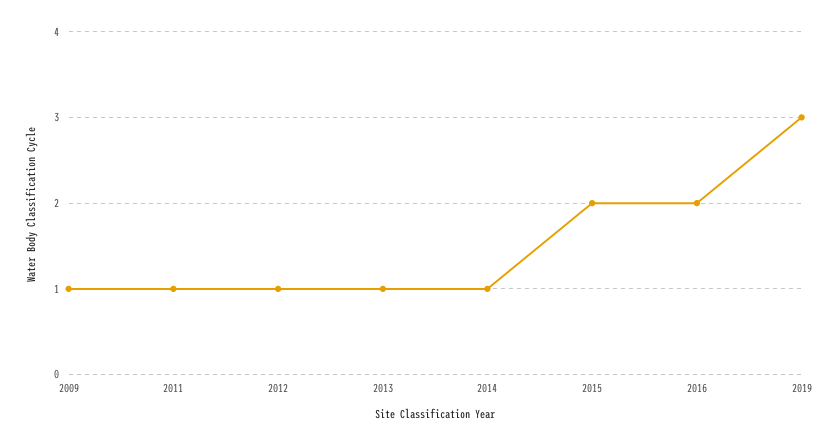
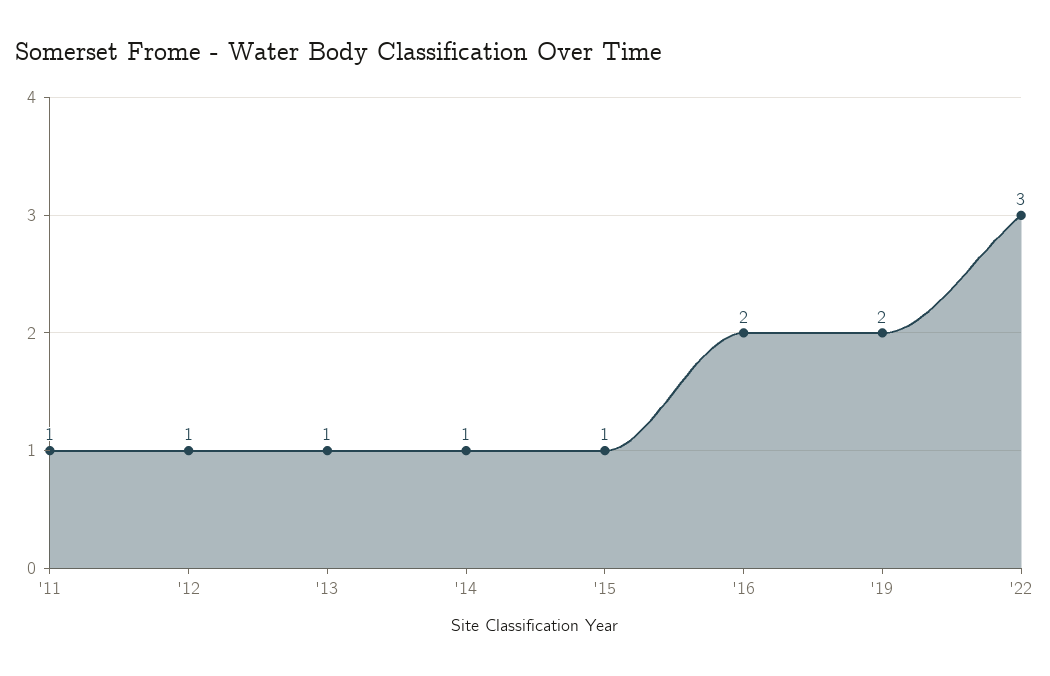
2009: 1 -> none
2015: 2 -> 1
2019: 3 -> 2
'22: none -> 3

